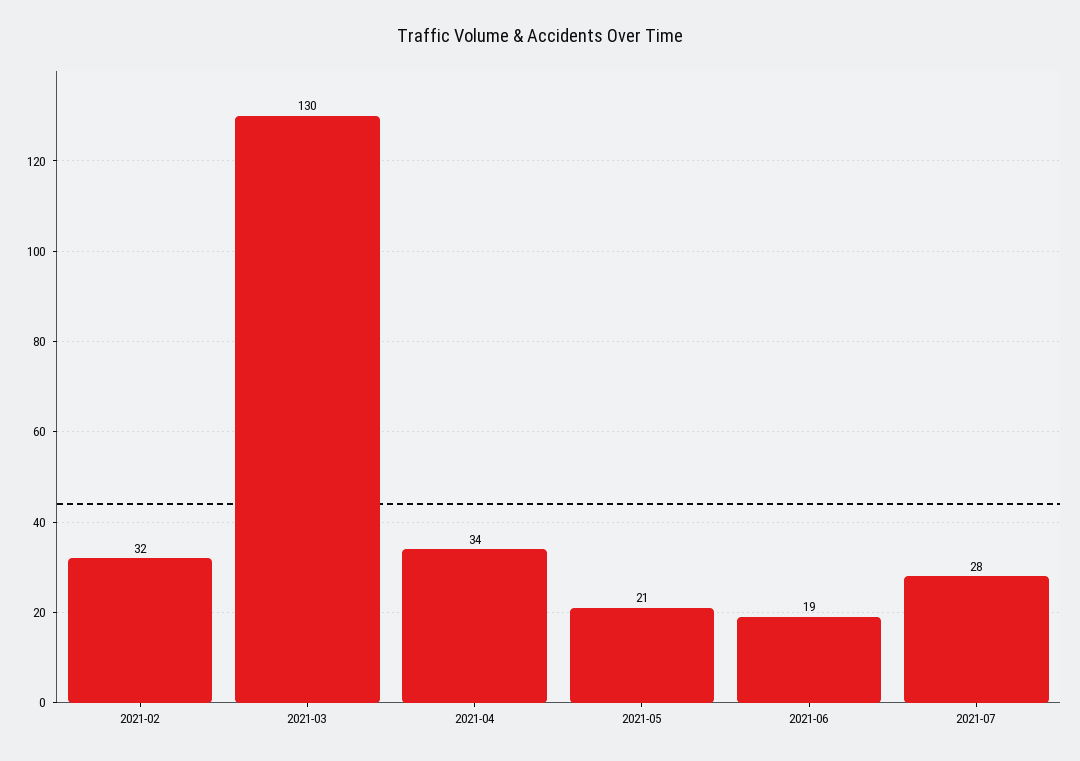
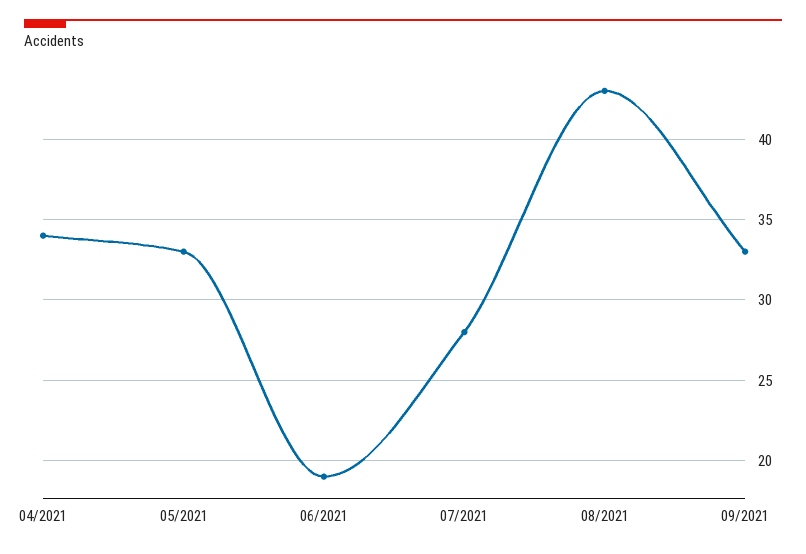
2021-02: 32 -> none
2021-03: 130 -> none
2021-05: 21 -> 33
08/2021: none -> 43
09/2021: none -> 33

